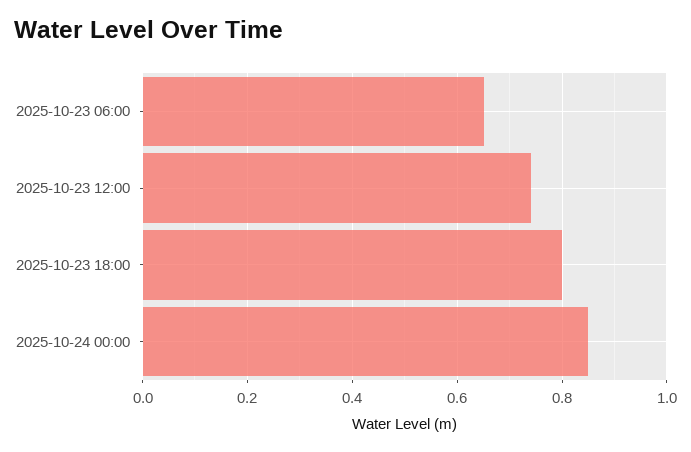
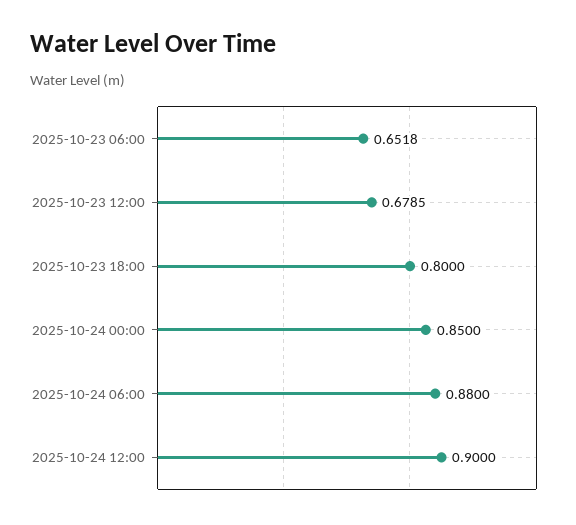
2025-10-23 12:00: 0.74 -> 0.6785
2025-10-24 06:00: none -> 0.88
2025-10-24 12:00: none -> 0.9

